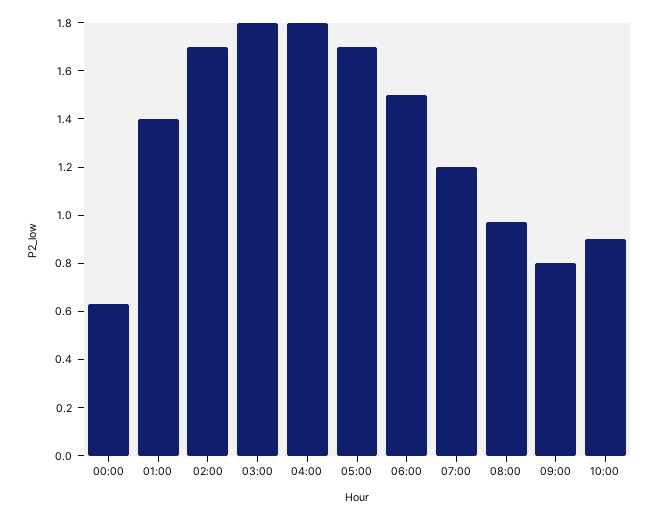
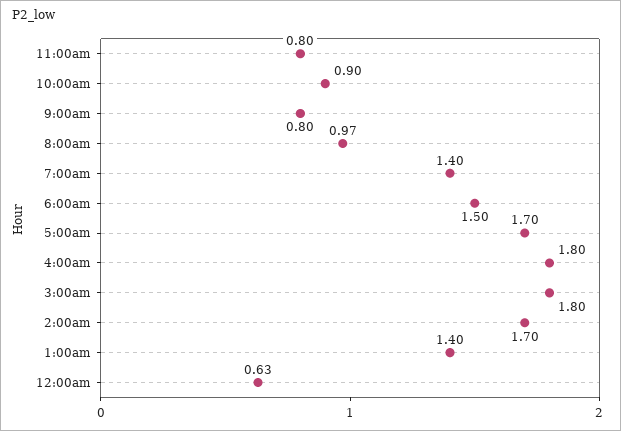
07:00: 1.2 -> 1.4
11:00am: none -> 0.8

